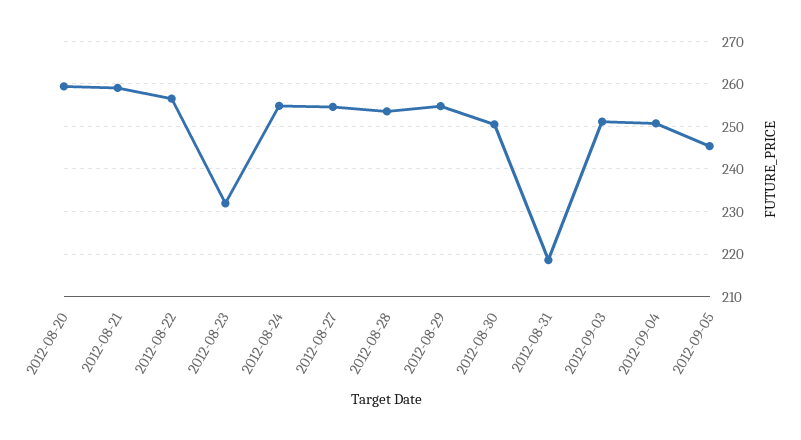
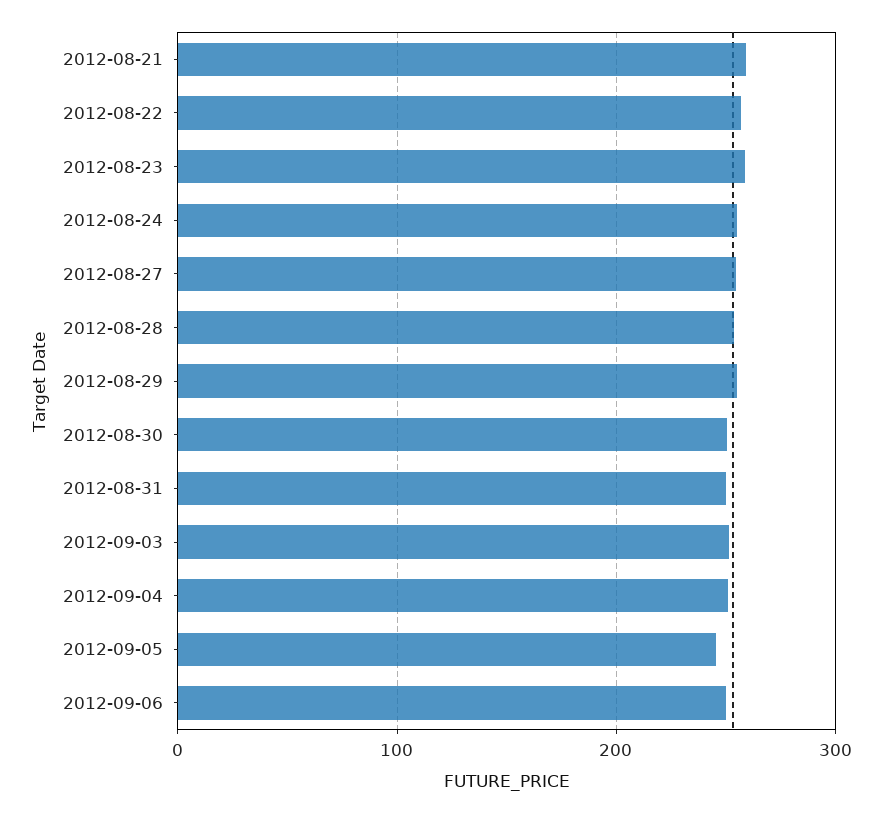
2012-08-20: 260 -> none
2012-08-23: 232 -> 260
2012-08-31: 218 -> 250
2012-09-06: none -> 250

